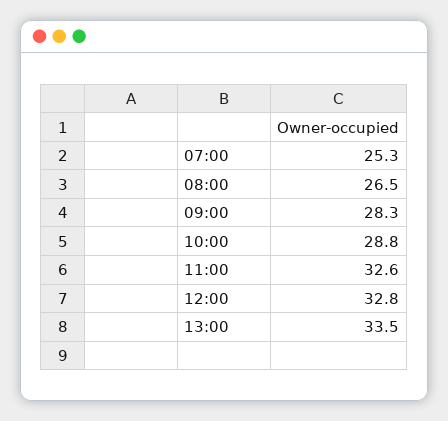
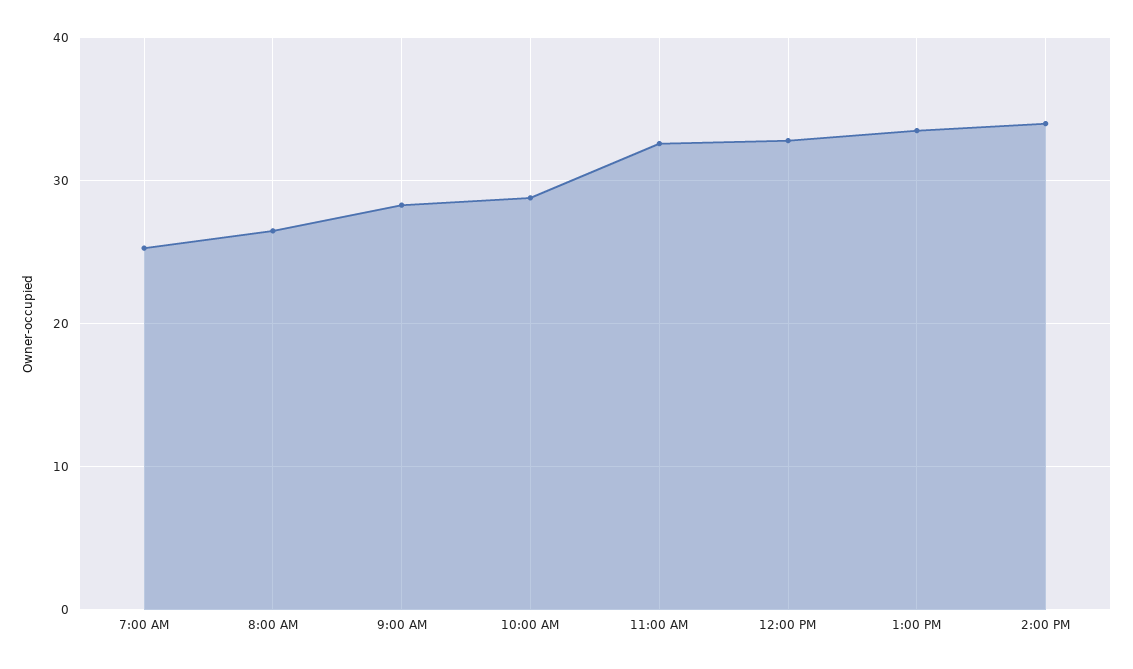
2:00 PM: none -> 34

